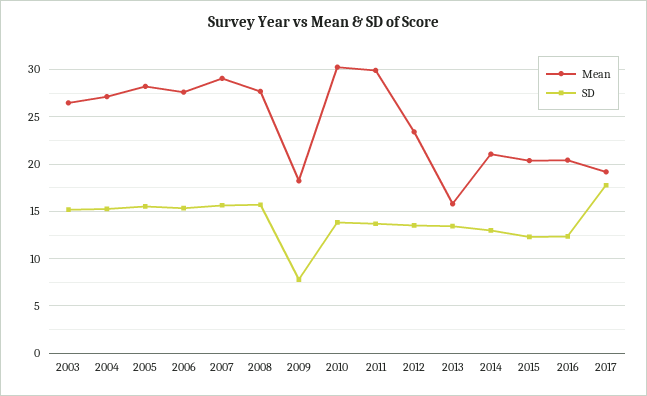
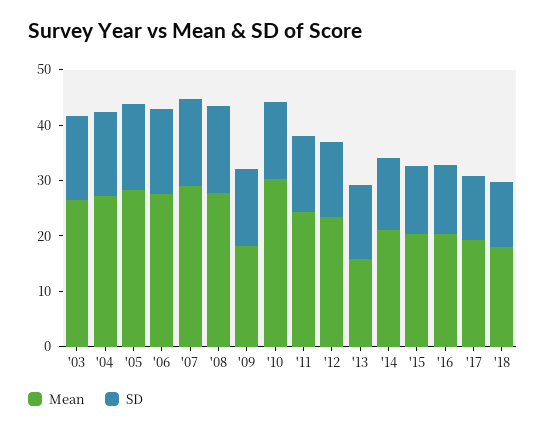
SD, 2009: 8 -> 14
Mean, 2011: 30 -> 24
SD, 2017: 18 -> 12
Mean, '18: none -> 18
SD, '18: none -> 12

